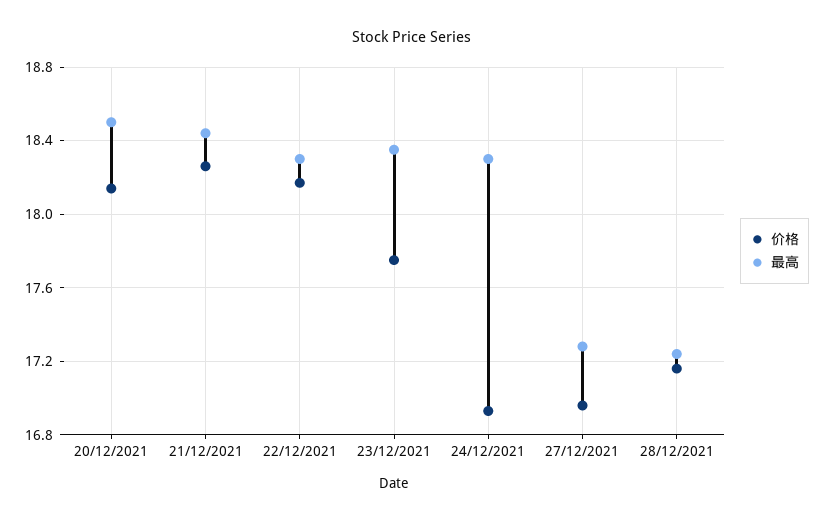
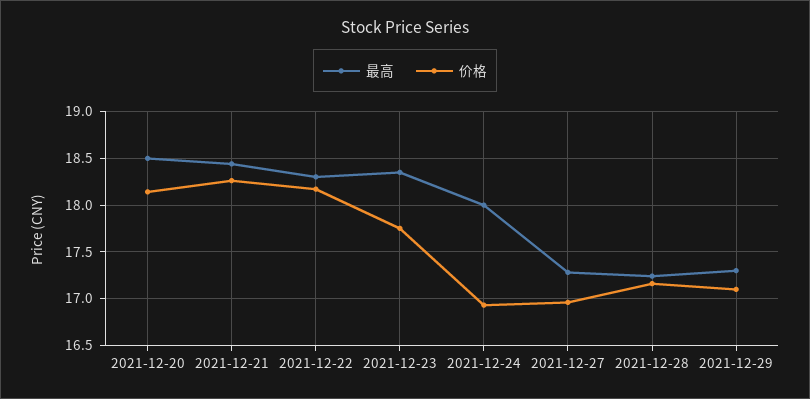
最高, 24/12/2021: 18.3 -> 18
最高, 2021-12-29: none -> 17.3
价格, 2021-12-29: none -> 17.1

